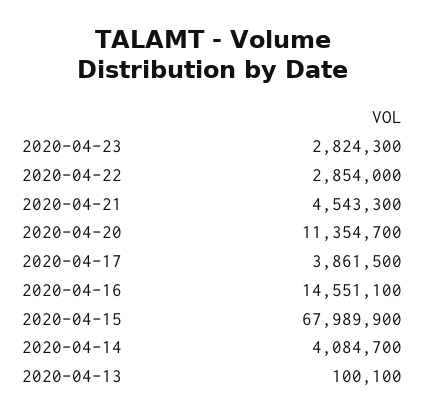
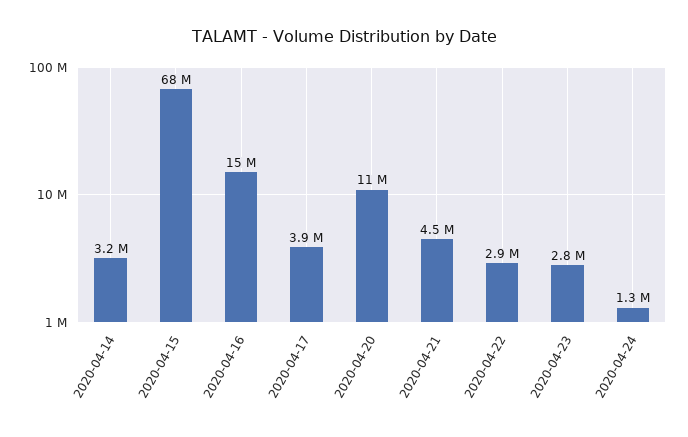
2020-04-14: 4084700 -> 3200000
2020-04-13: 100100 -> none
2020-04-24: none -> 1300000

